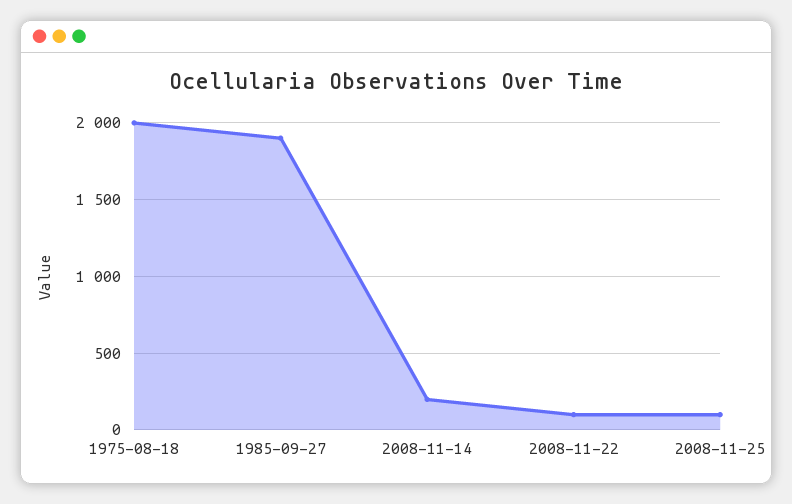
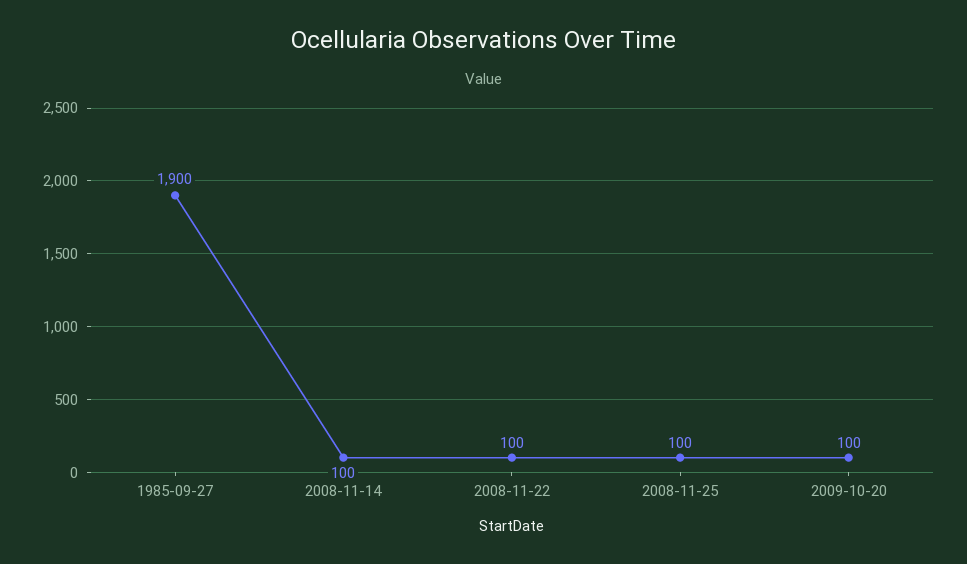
1975-08-18: 2000 -> none
2008-11-14: 200 -> 100
2009-10-20: none -> 100

